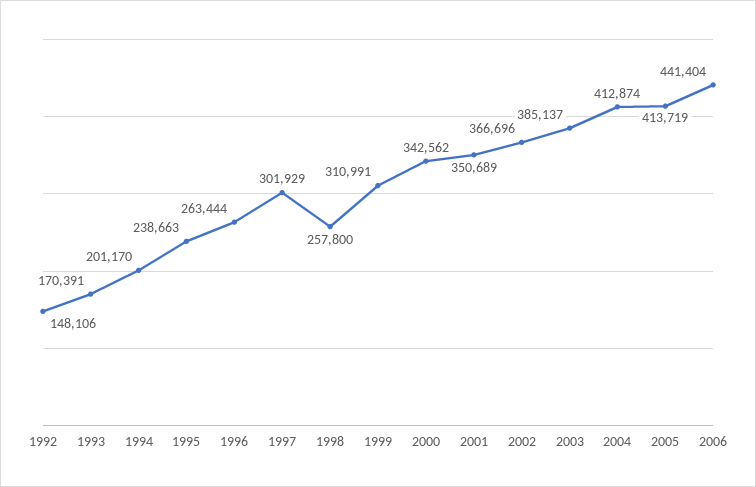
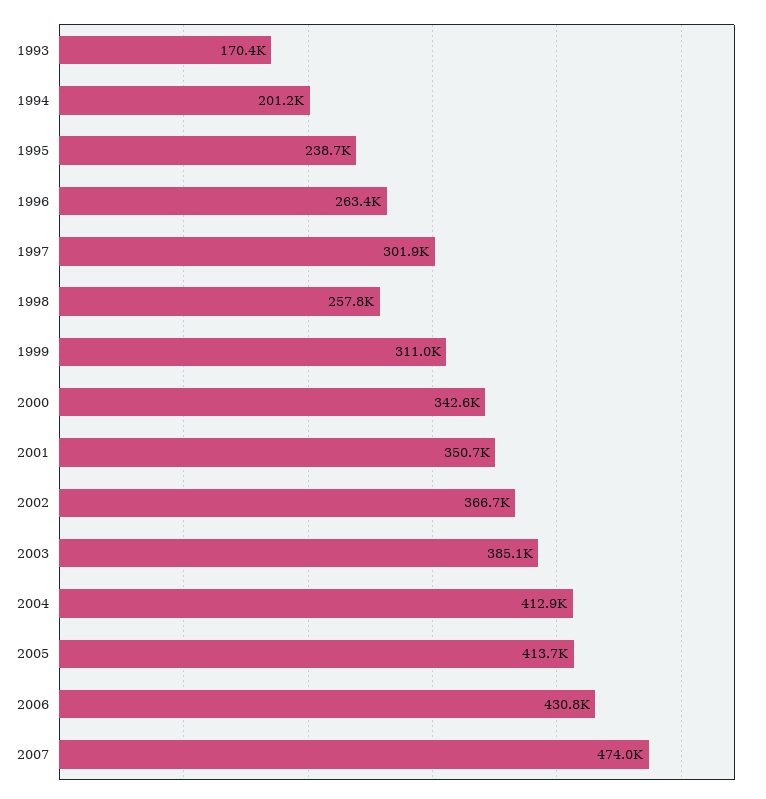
1992: 148106 -> none
2006: 441404 -> 430800
2007: none -> 474000

